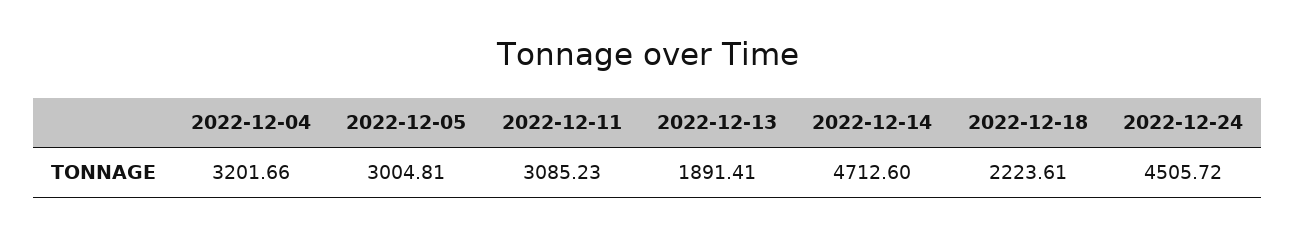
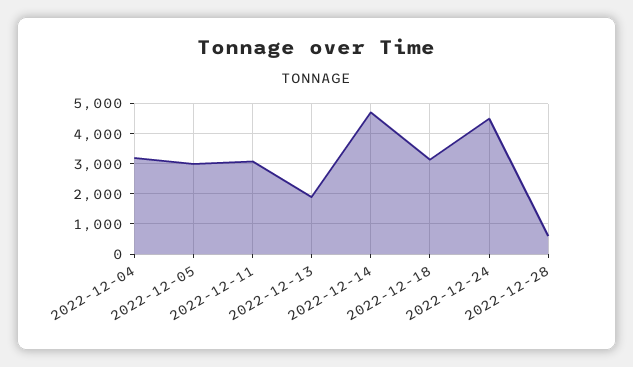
2022-12-18: 2223.61 -> 3200
2022-12-28: none -> 600

